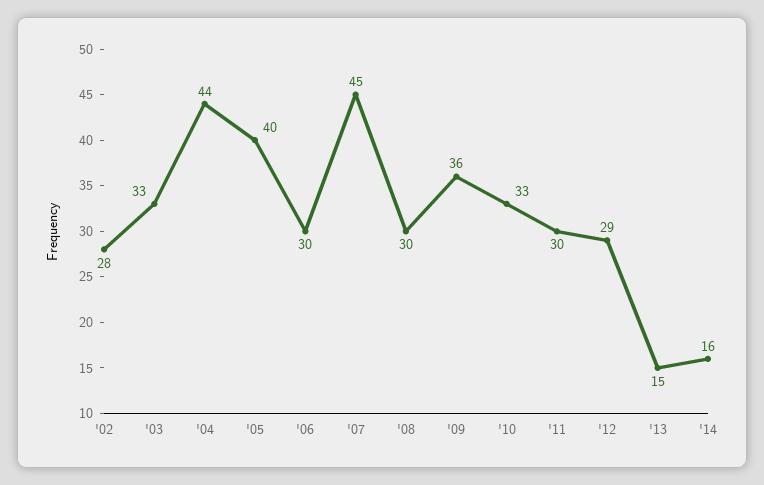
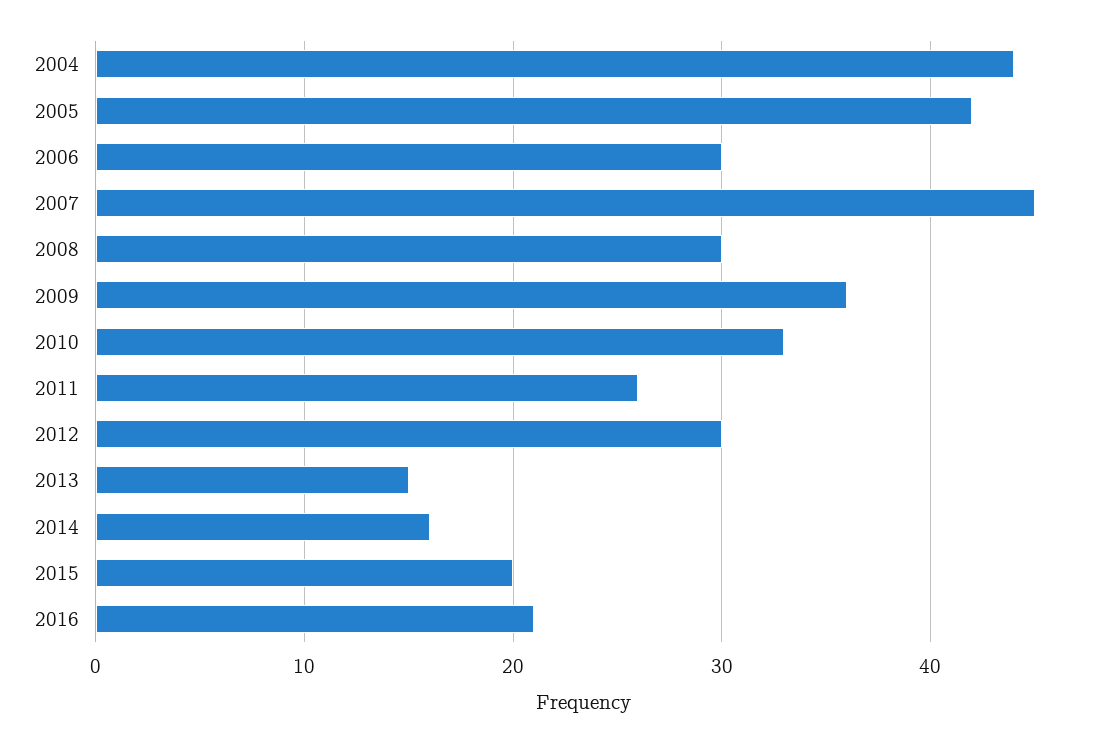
'02: 28 -> none
'03: 33 -> none
'05: 40 -> 42
'11: 30 -> 26
'12: 29 -> 30
2015: none -> 20
2016: none -> 21

